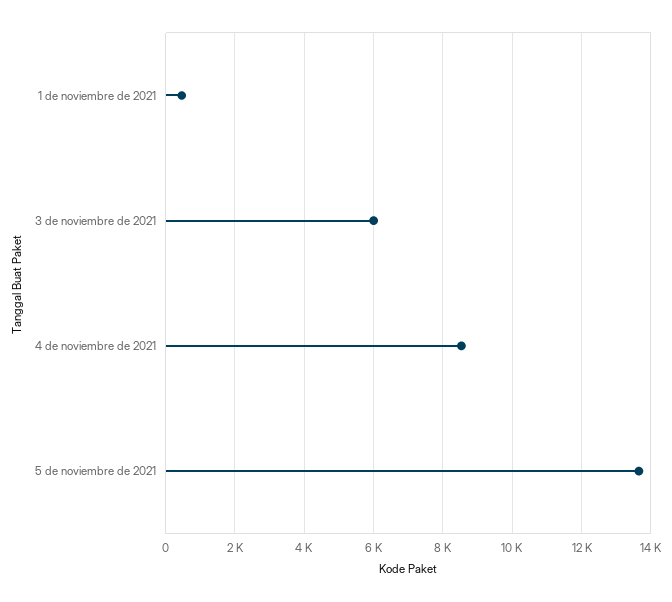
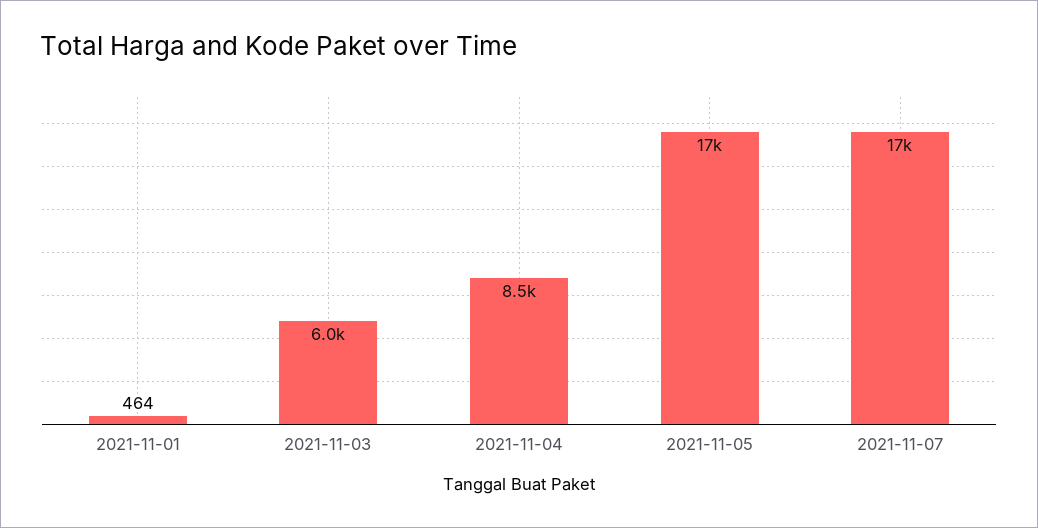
5 de noviembre de 2021: 13600 -> 17000
2021-11-07: none -> 17000

